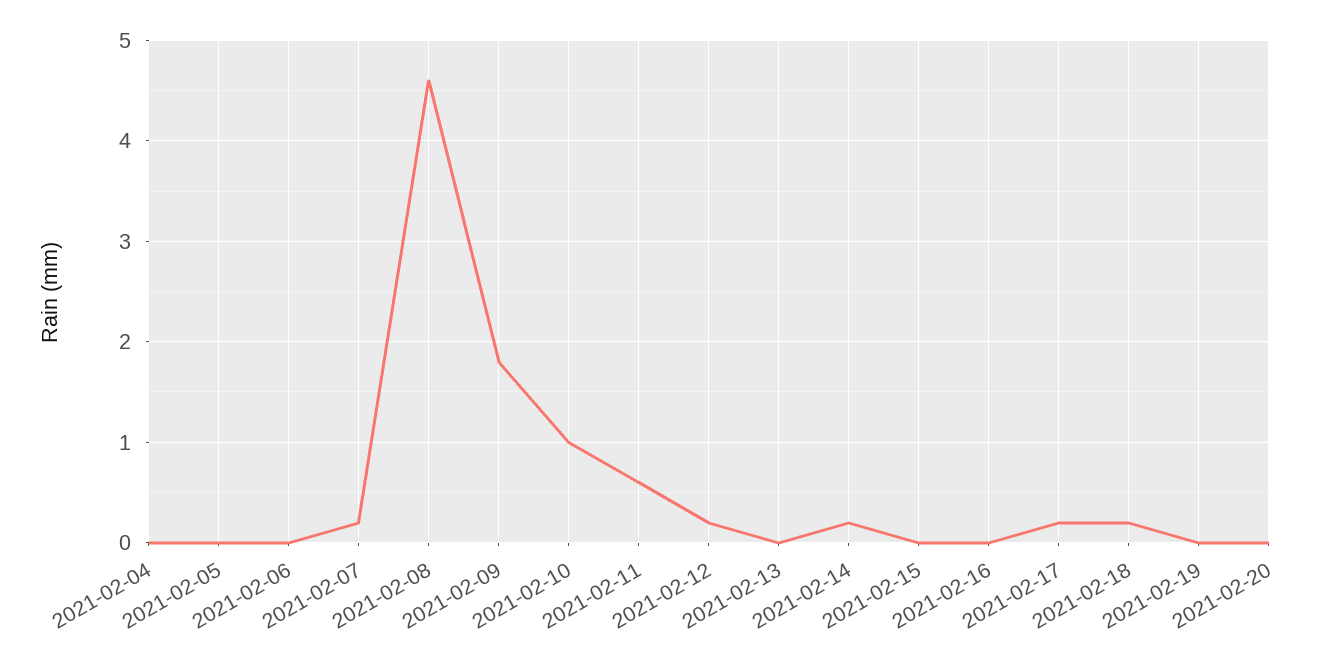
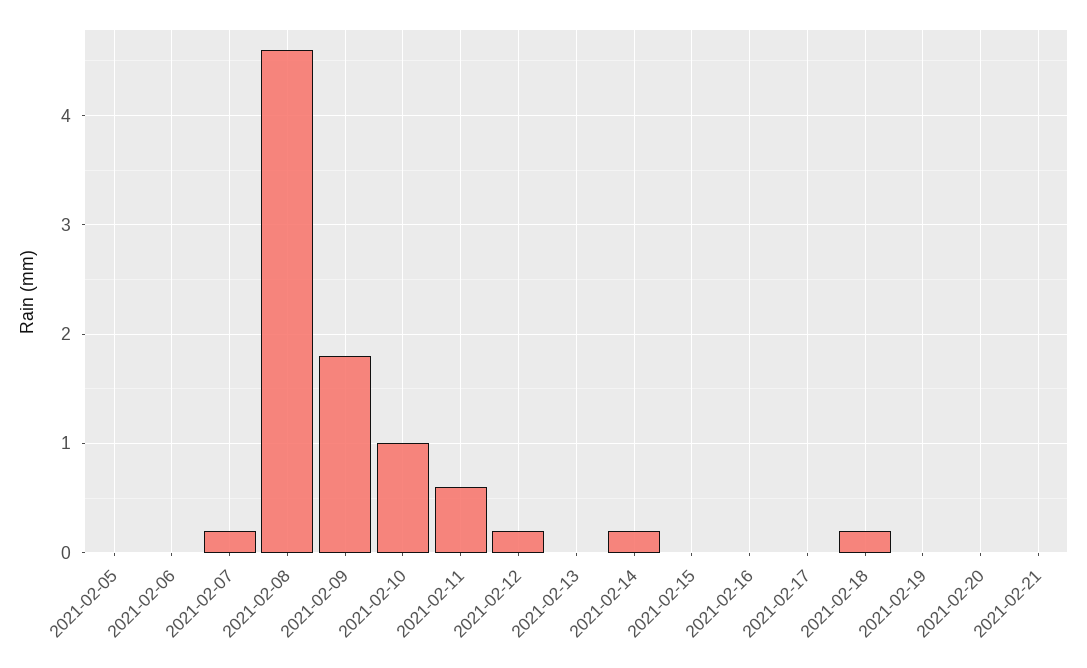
2021-02-04: 0 -> none
2021-02-17: 0.2 -> 0
2021-02-21: none -> 0

